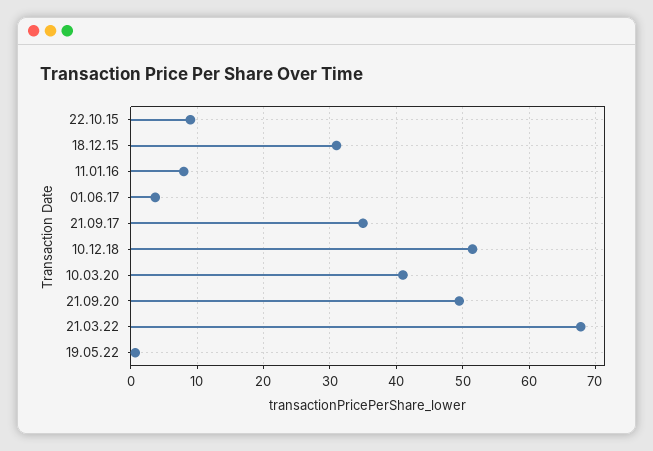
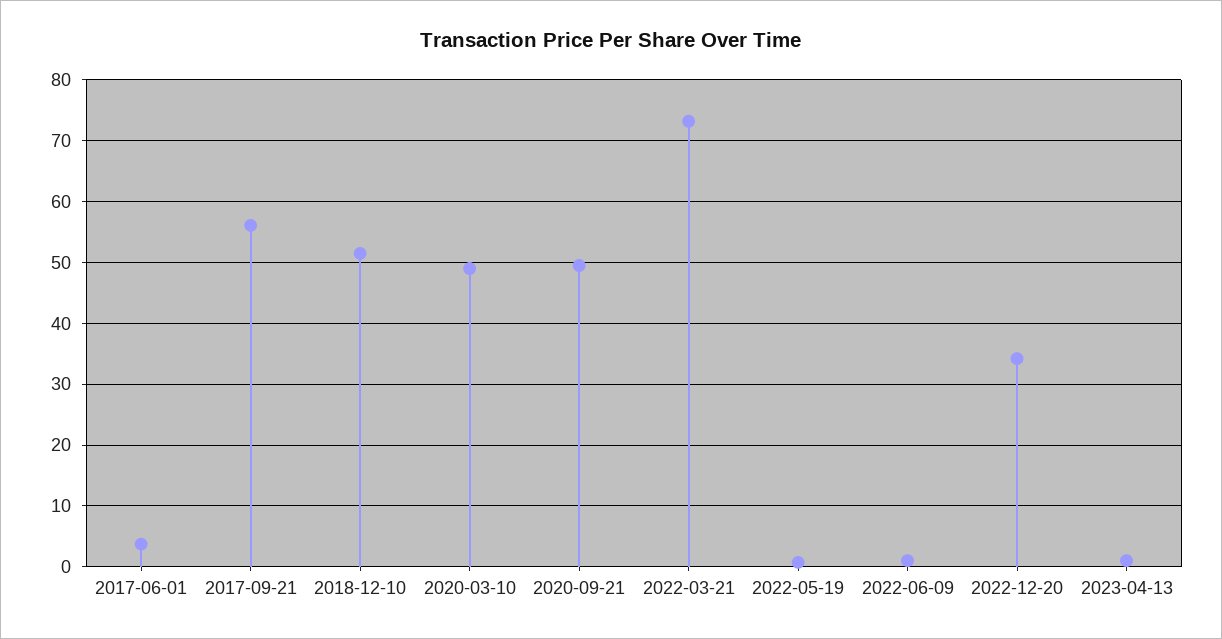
22.10.15: 9 -> none
18.12.15: 31 -> none
11.01.16: 8 -> none
21.09.17: 35 -> 56
10.03.20: 41 -> 49
21.03.22: 68 -> 73
2022-06-09: none -> 1
2022-12-20: none -> 34
2023-04-13: none -> 1

